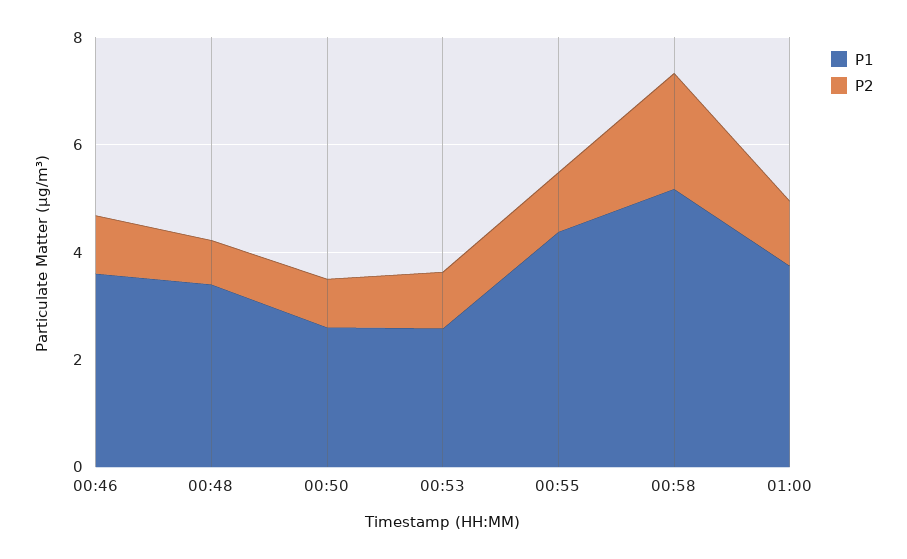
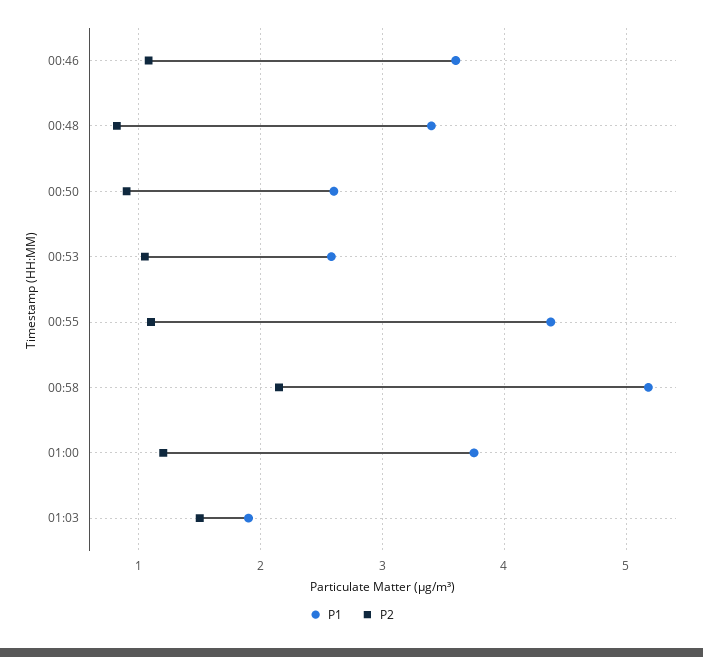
P1, 01:03: none -> 1.9
P2, 01:03: none -> 1.5

